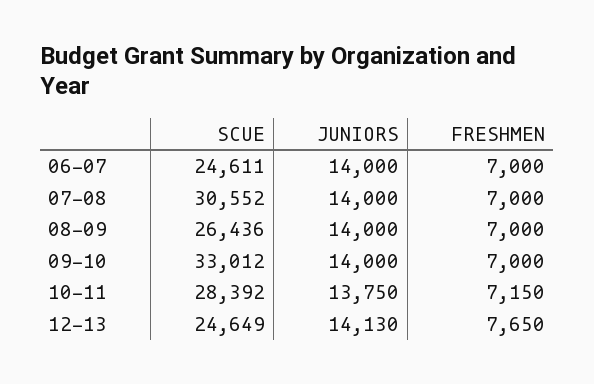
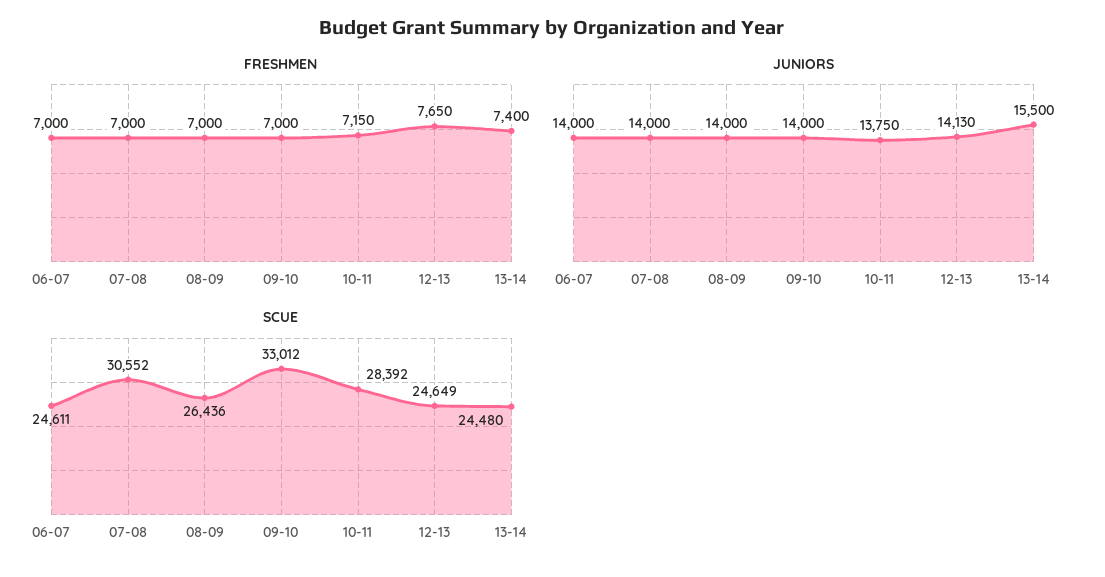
FRESHMEN, 13-14: none -> 7400
JUNIORS, 13-14: none -> 15500
SCUE, 13-14: none -> 24480

